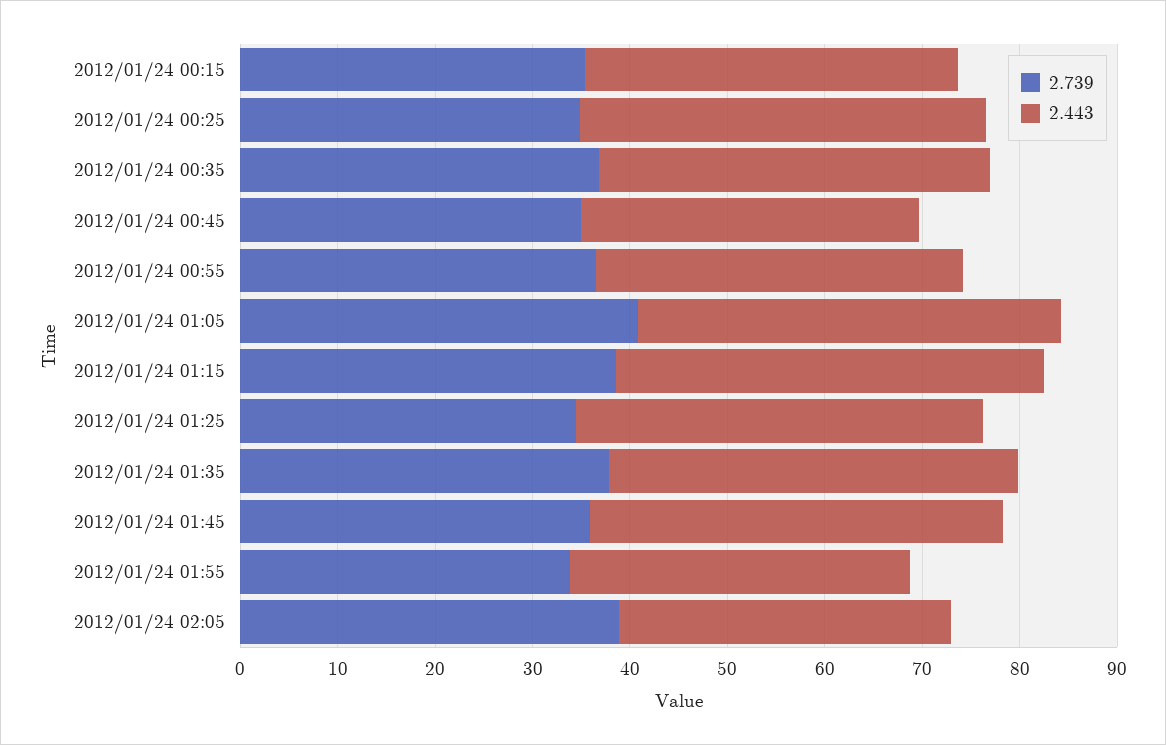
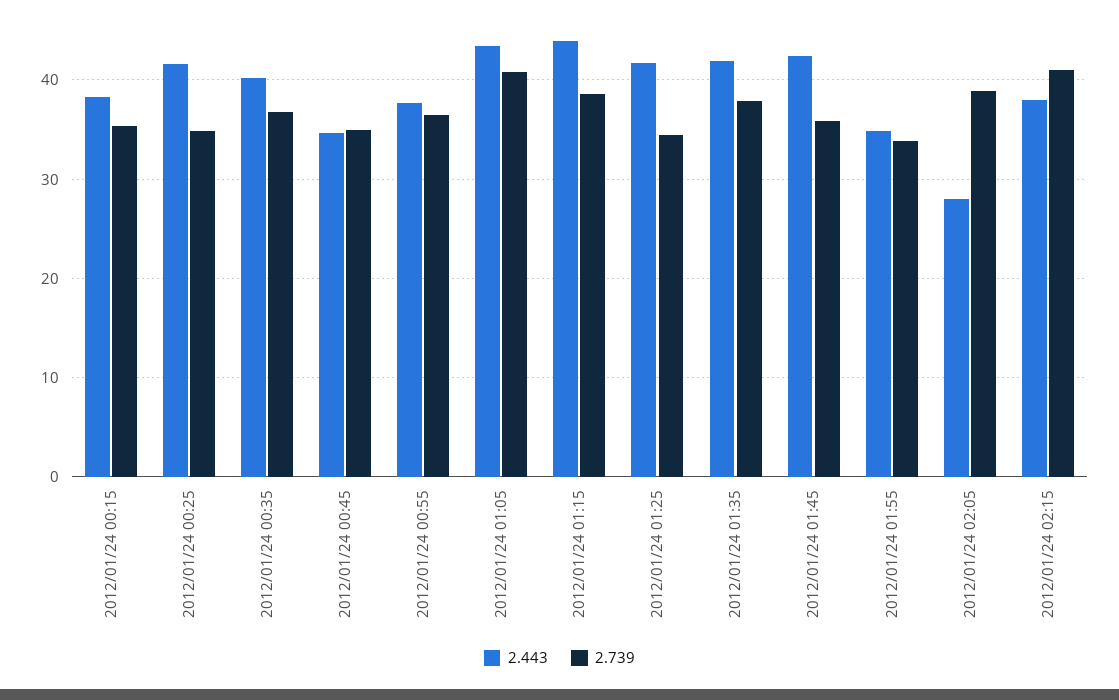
2.443, 2012/01/24 02:05: 34 -> 28
2.443, 2012/01/24 02:15: none -> 38
2.739, 2012/01/24 02:15: none -> 41

